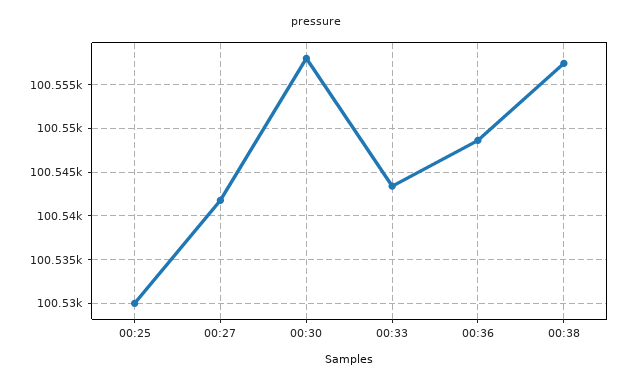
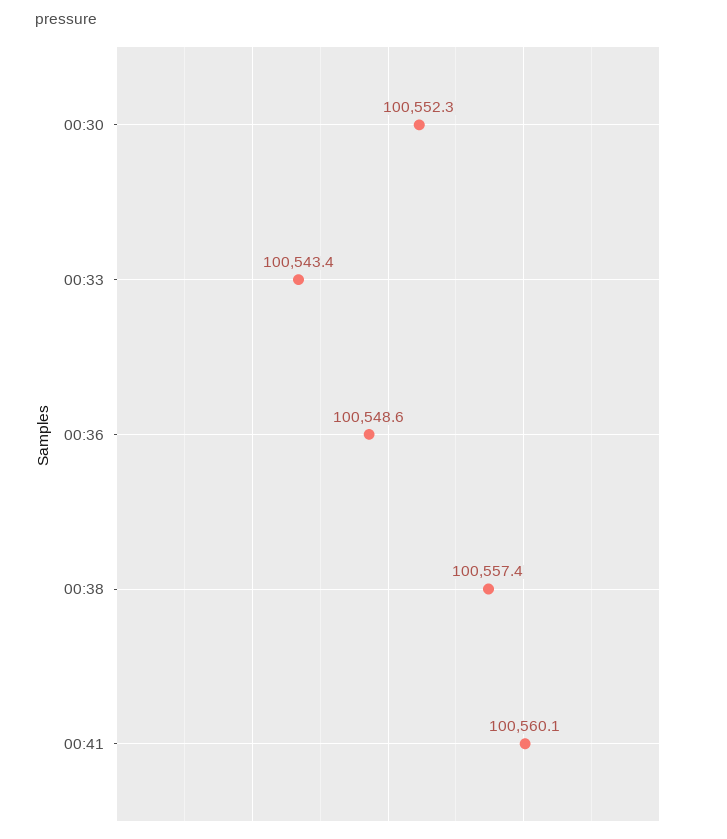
00:25: 100530 -> none
00:27: 100542 -> none
00:30: 100558 -> 100552.3
00:41: none -> 100560.1

